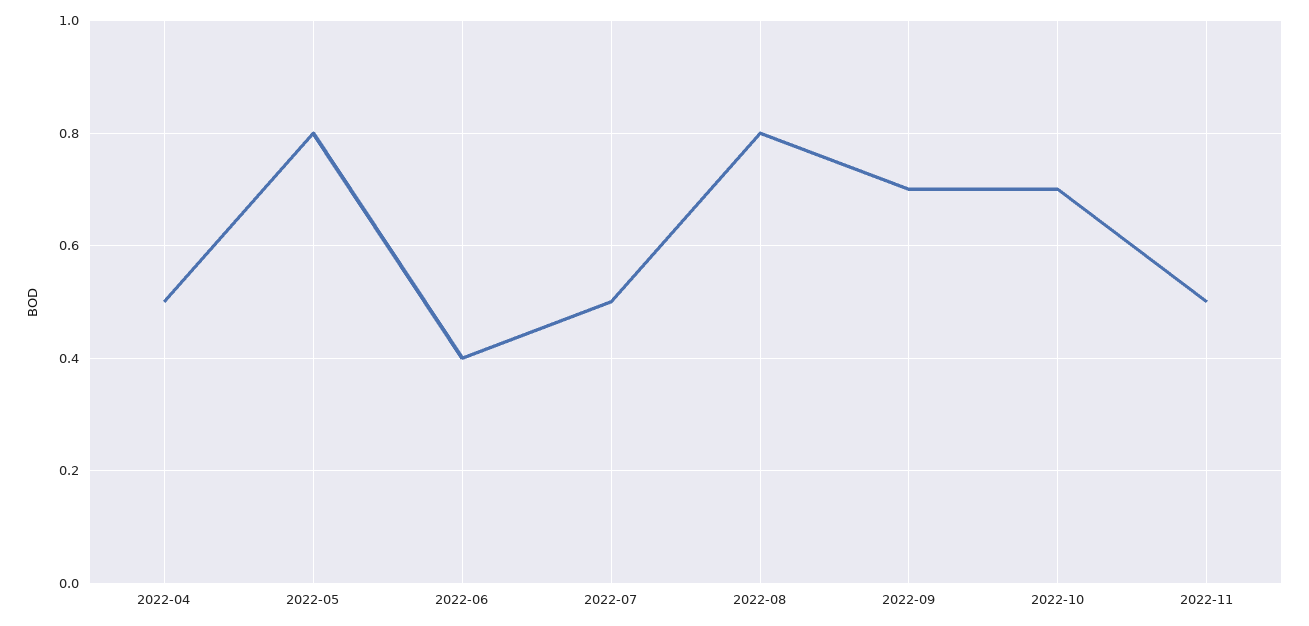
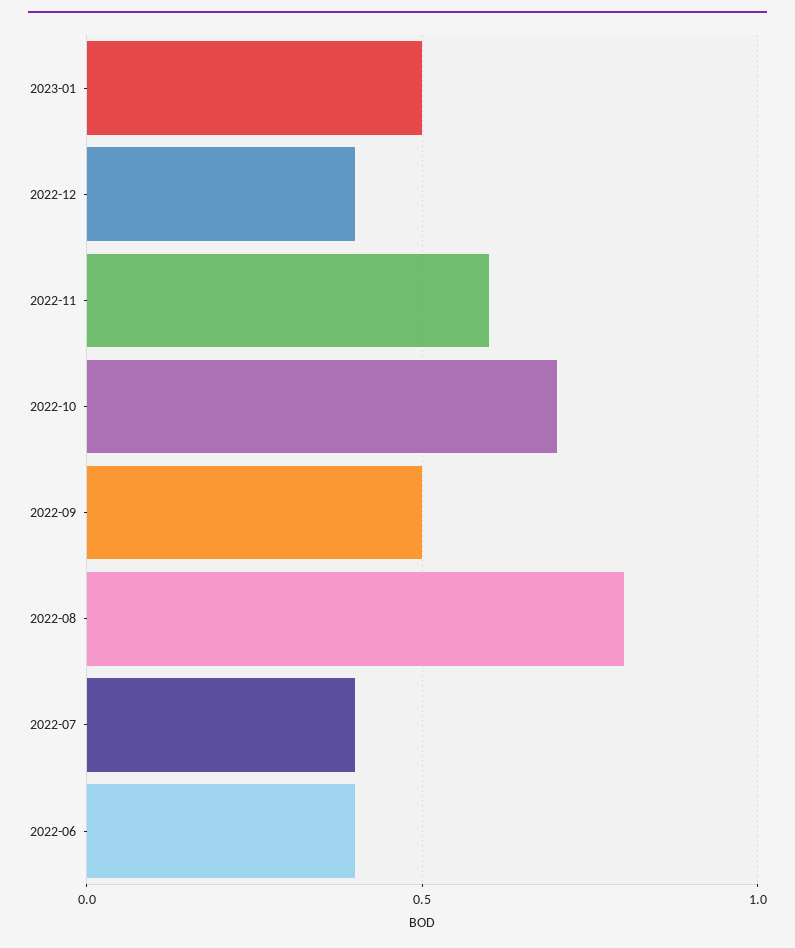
2022-04: 0.5 -> none
2022-05: 0.8 -> none
2022-07: 0.5 -> 0.4
2022-09: 0.7 -> 0.5
2022-11: 0.5 -> 0.6
2023-01: none -> 0.5
2022-12: none -> 0.4

